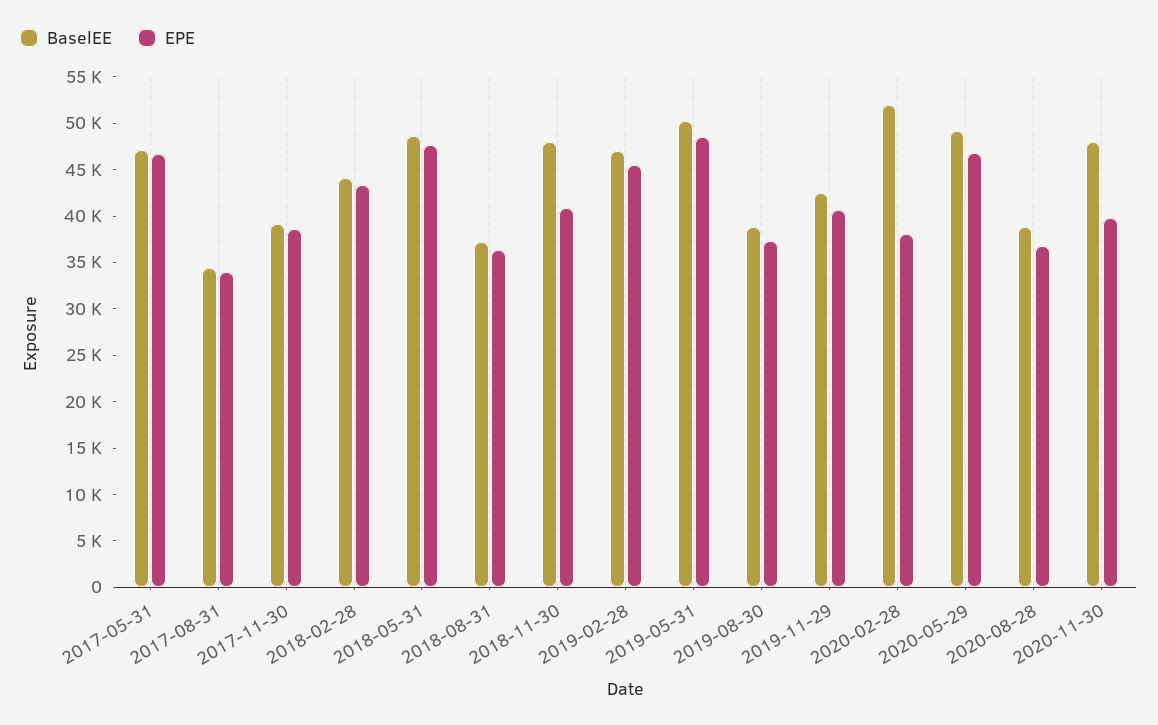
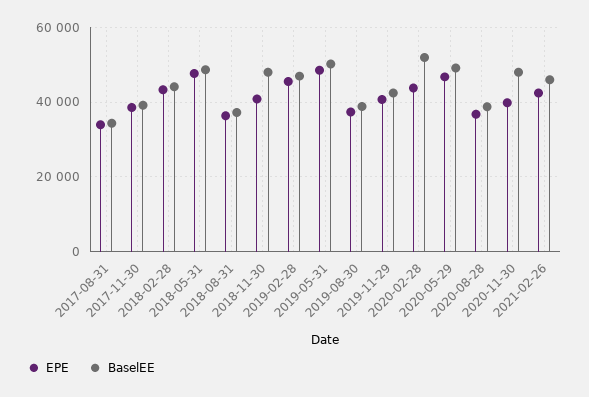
BaselEE, 2017-05-31: 47000 -> none
EPE, 2017-05-31: 47000 -> none
EPE, 2020-02-28: 38000 -> 44000
EPE, 2021-02-26: none -> 42000
BaselEE, 2021-02-26: none -> 46000

